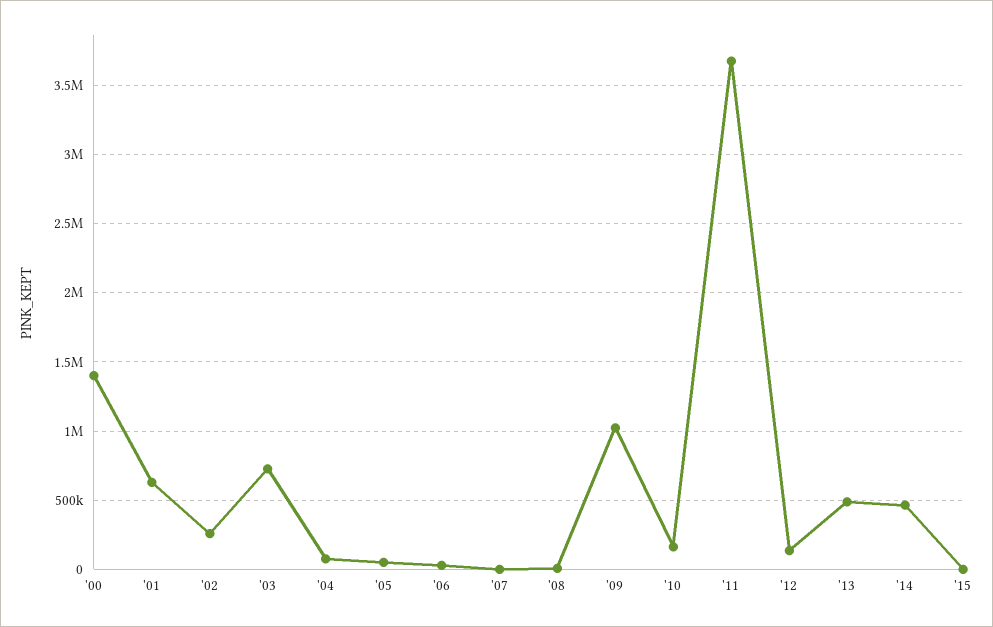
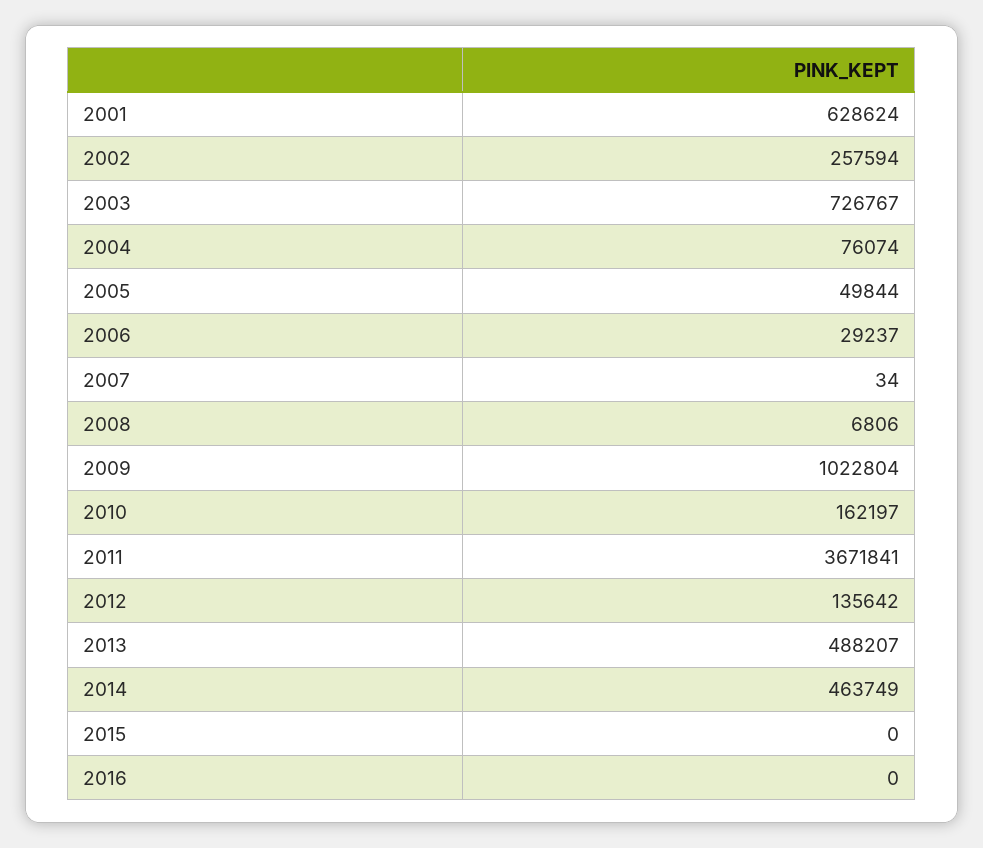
'00: 1400000 -> none
2016: none -> 0

